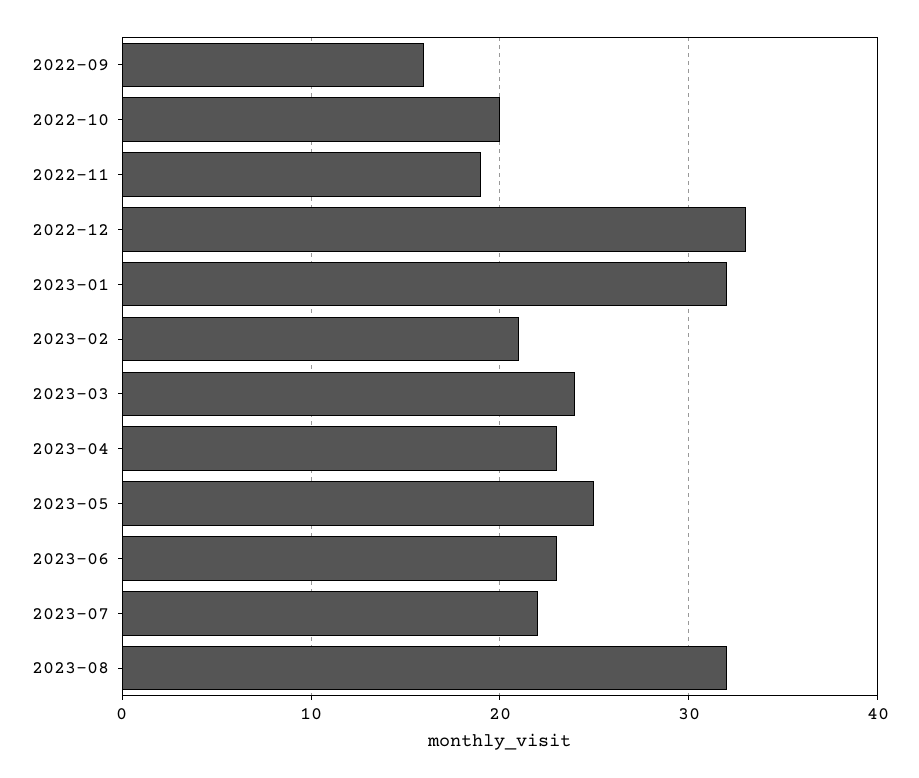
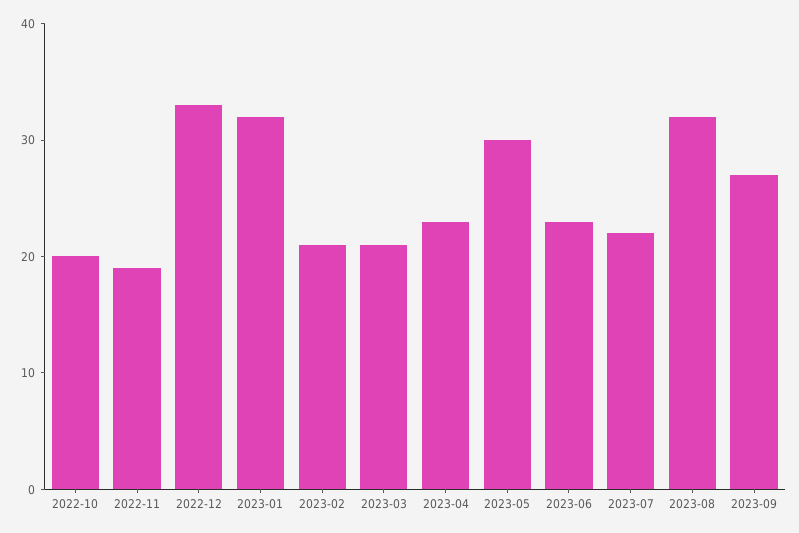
2022-09: 16 -> none
2023-03: 24 -> 21
2023-05: 25 -> 30
2023-09: none -> 27

